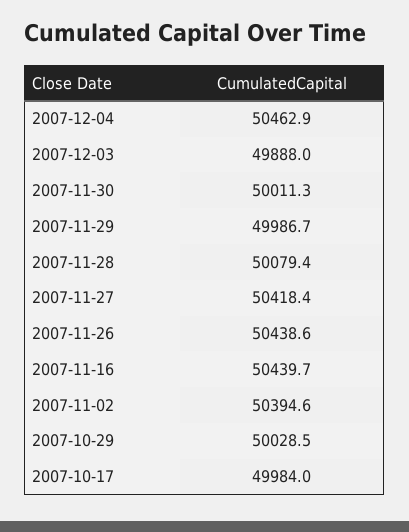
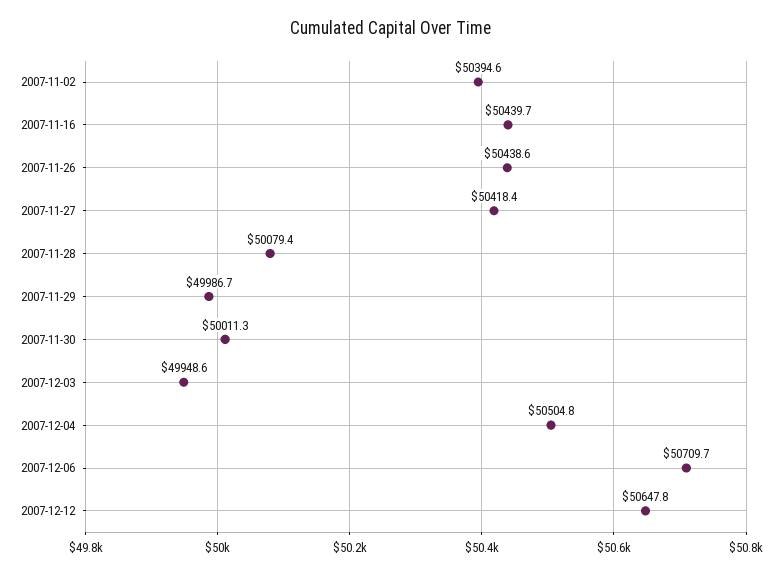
2007-12-04: 50462.9 -> 50504.8
2007-12-03: 49888 -> 49948.6
2007-10-29: 50028.5 -> none
2007-10-17: 49984 -> none
2007-12-06: none -> 50709.7
2007-12-12: none -> 50647.8

